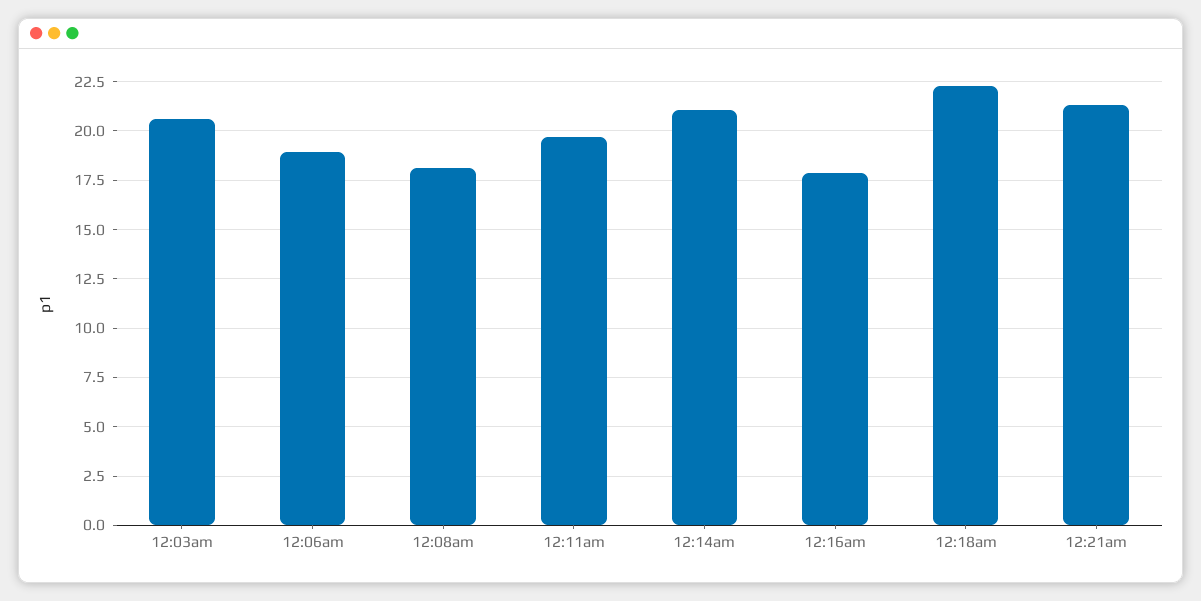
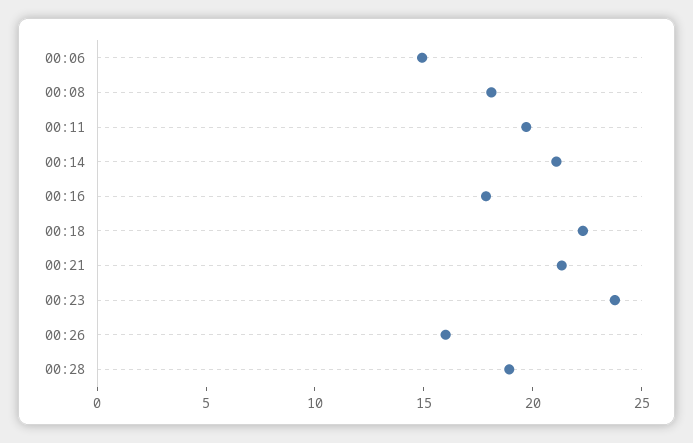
12:03am: 20.5 -> none
12:06am: 19 -> 15
00:23: none -> 24
00:26: none -> 16
00:28: none -> 19

